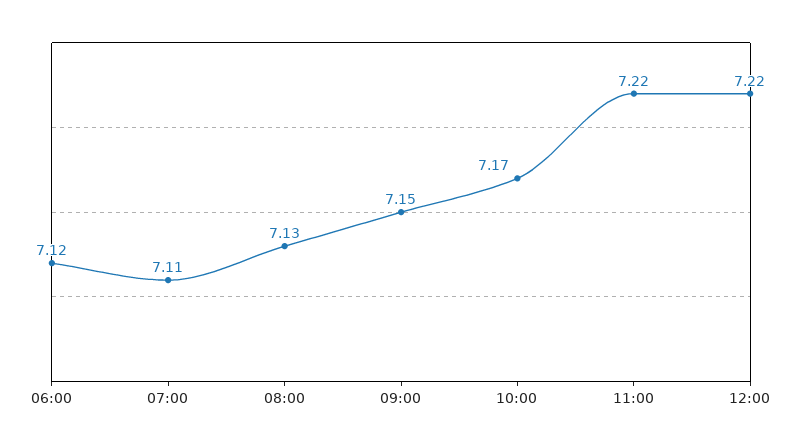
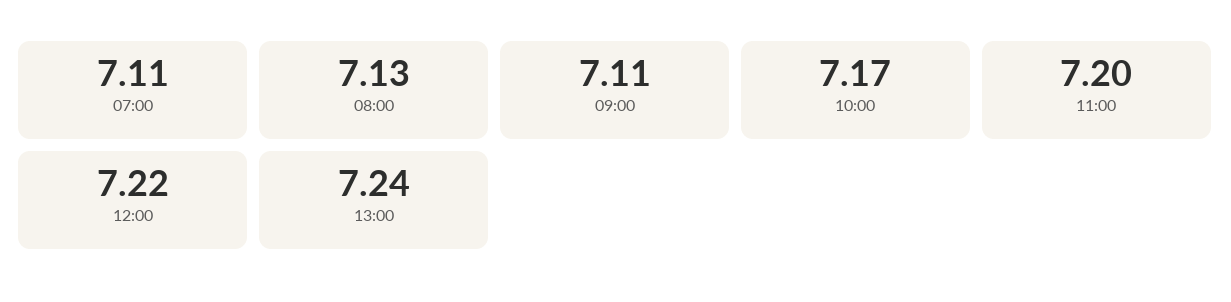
06:00: 7.12 -> none
09:00: 7.15 -> 7.11
11:00: 7.22 -> 7.2
13:00: none -> 7.24

